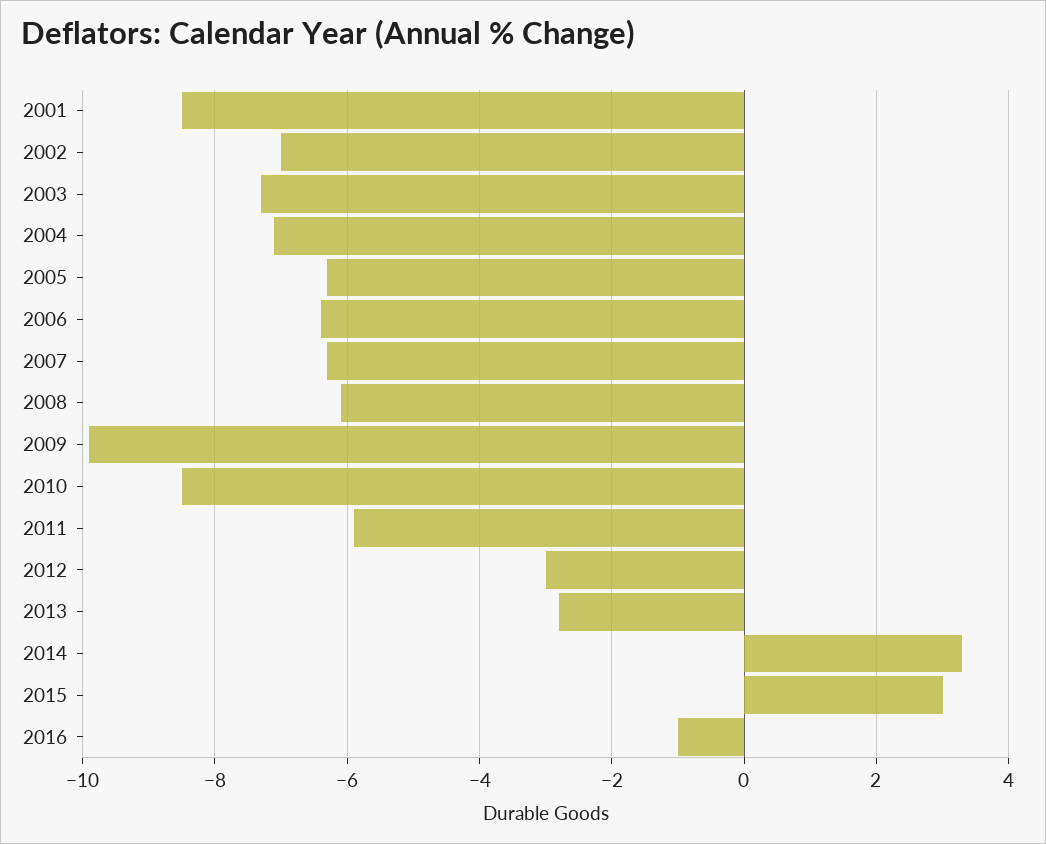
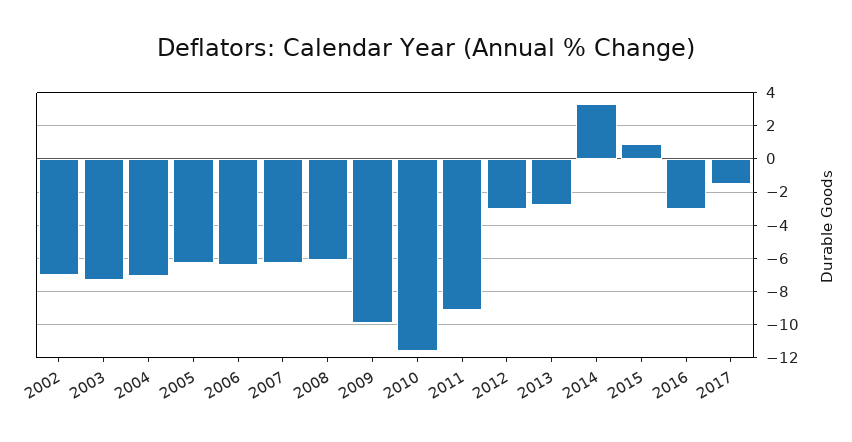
2001: -8.5 -> none
2010: -8.5 -> -11.5
2011: -6 -> -9
2015: 3 -> 1
2016: -1 -> -3
2017: none -> -1.5

